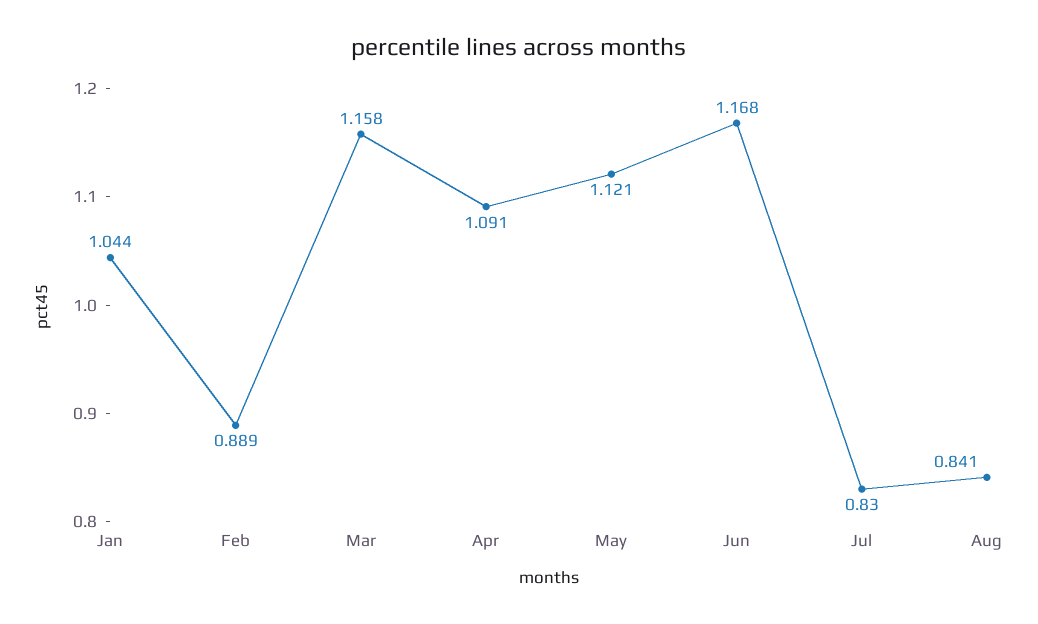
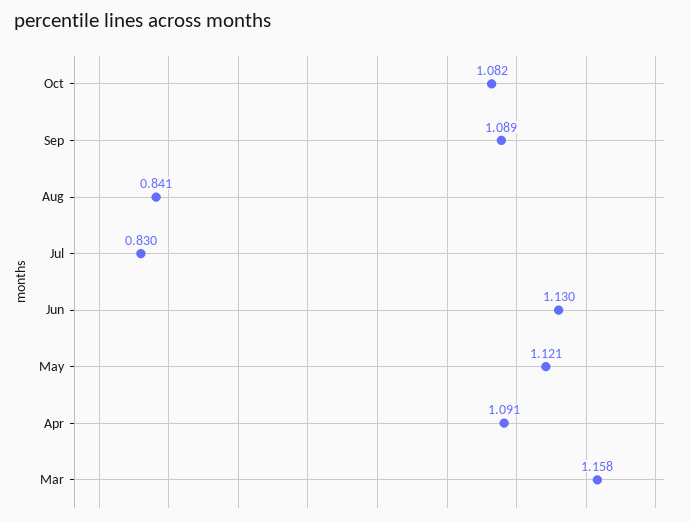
Jan: 1.044 -> none
Feb: 0.889 -> none
Jun: 1.168 -> 1.13
Oct: none -> 1.082
Sep: none -> 1.089

